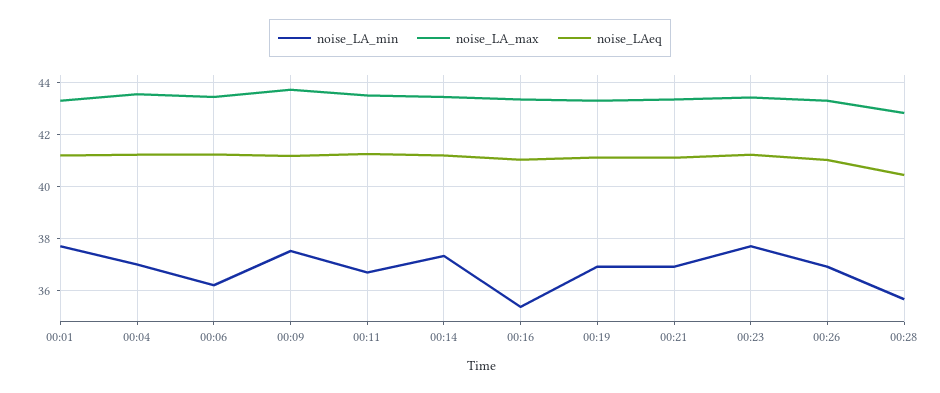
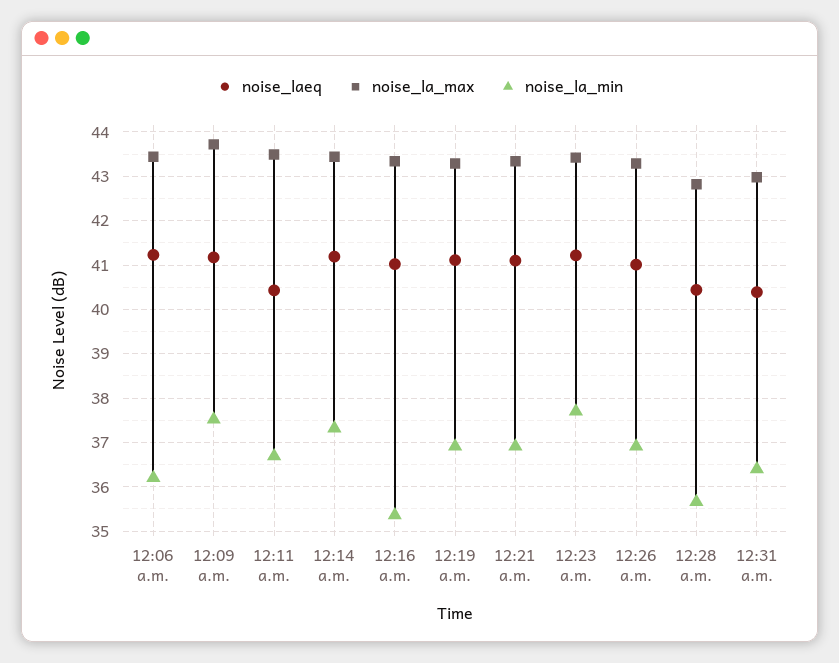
noise_LA_min, 00:01: 37.75 -> none
noise_LA_max, 00:01: 43.25 -> none
noise_LAeq, 00:01: 41.25 -> none
noise_LA_min, 00:04: 37 -> none
noise_LA_max, 00:04: 43.5 -> none
noise_LAeq, 00:04: 41.25 -> none
noise_LAeq, 00:11: 41.25 -> 40.4
noise_LAeq, 12:31 a.m.: none -> 40.4
noise_LA_max, 12:31 a.m.: none -> 43
noise_LA_min, 12:31 a.m.: none -> 36.4

